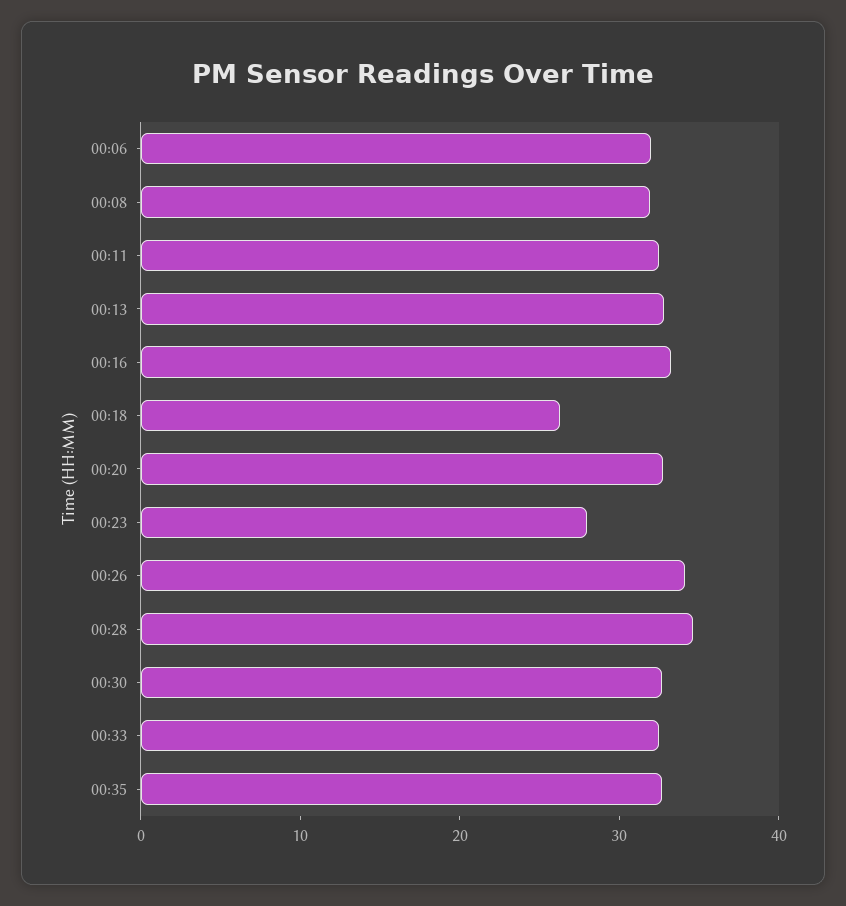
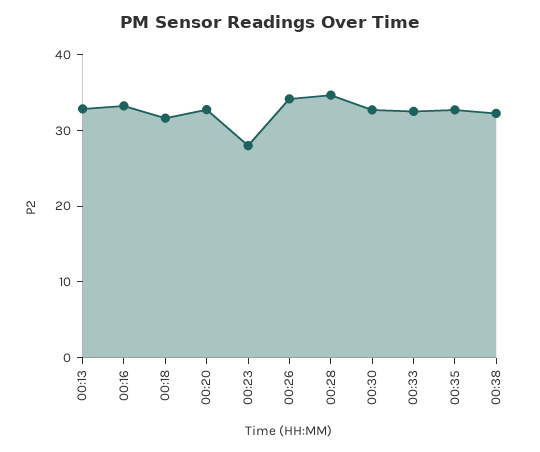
00:06: 32 -> none
00:08: 32 -> none
00:11: 32 -> none
00:18: 26 -> 32
00:38: none -> 32

